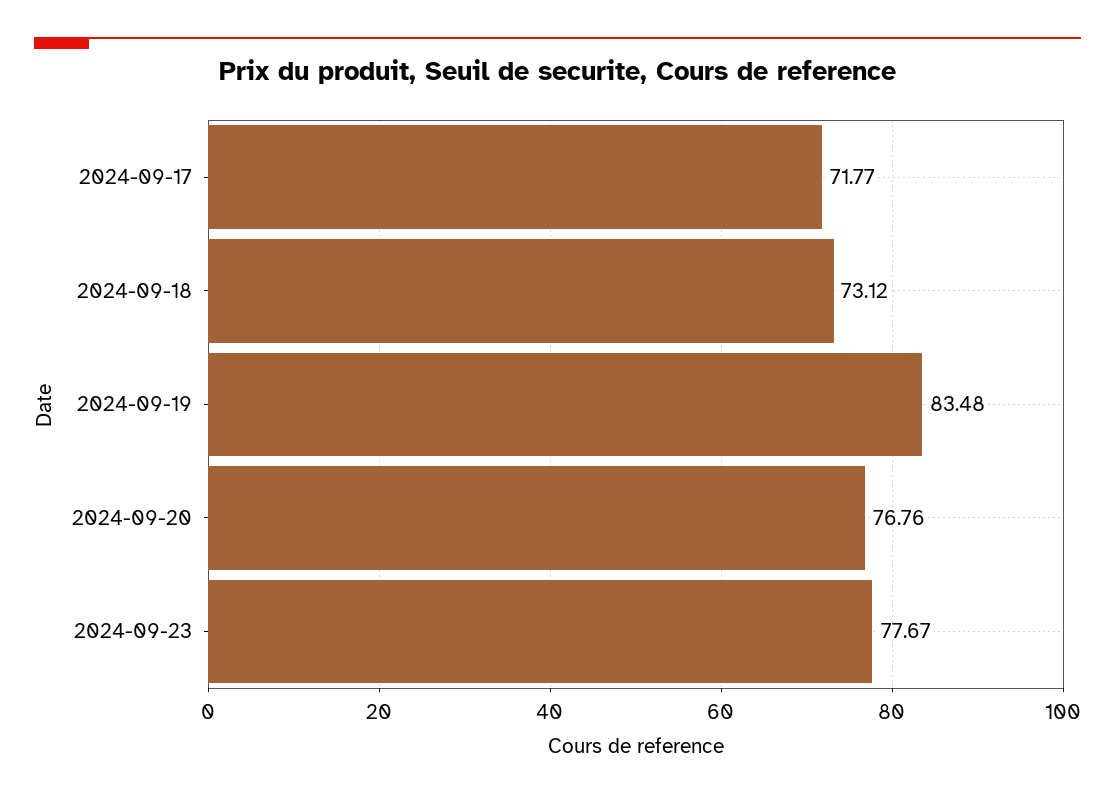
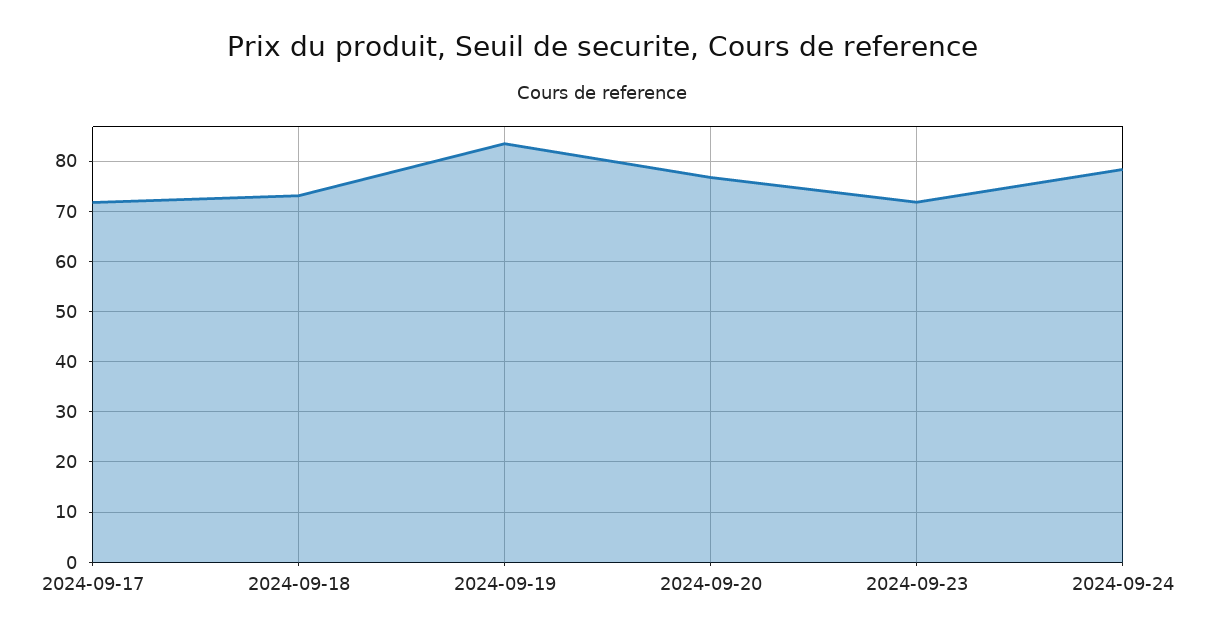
2024-09-23: 77.67 -> 72
2024-09-24: none -> 78

